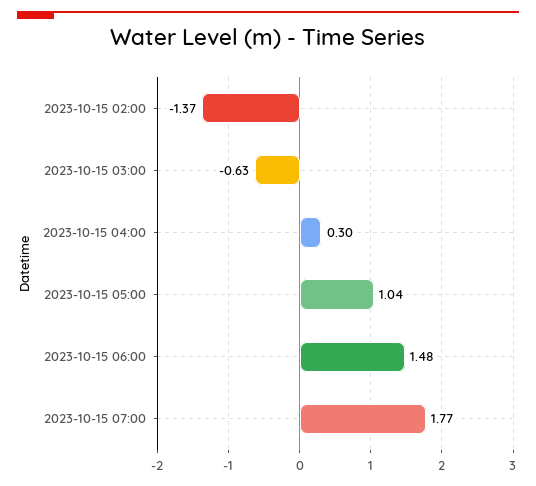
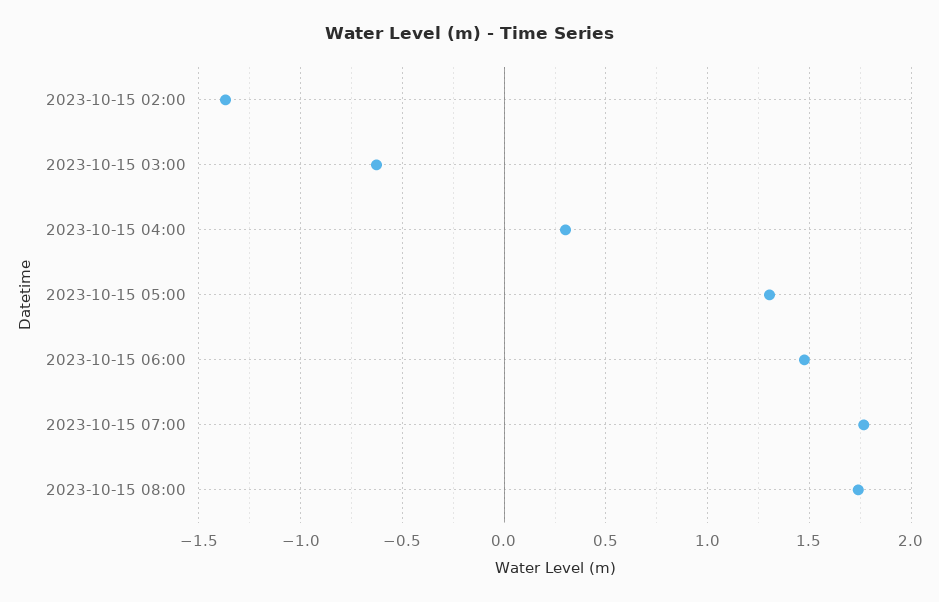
2023-10-15 05:00: 1.04 -> 1.3
2023-10-15 08:00: none -> 1.75

